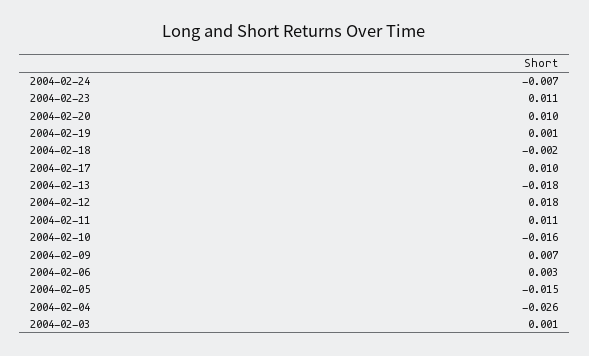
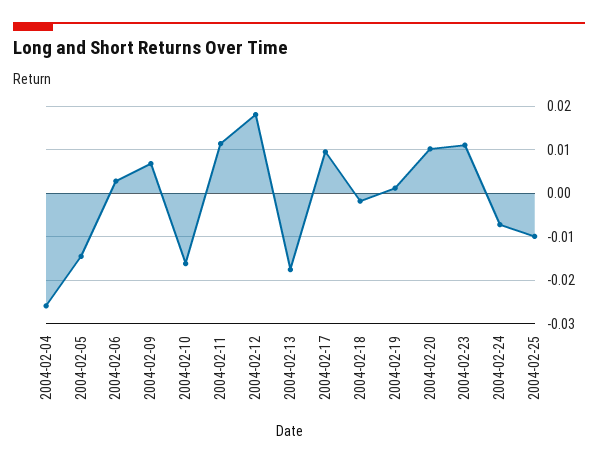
2004-02-03: 0.001 -> none
2004-02-25: none -> -0.01

